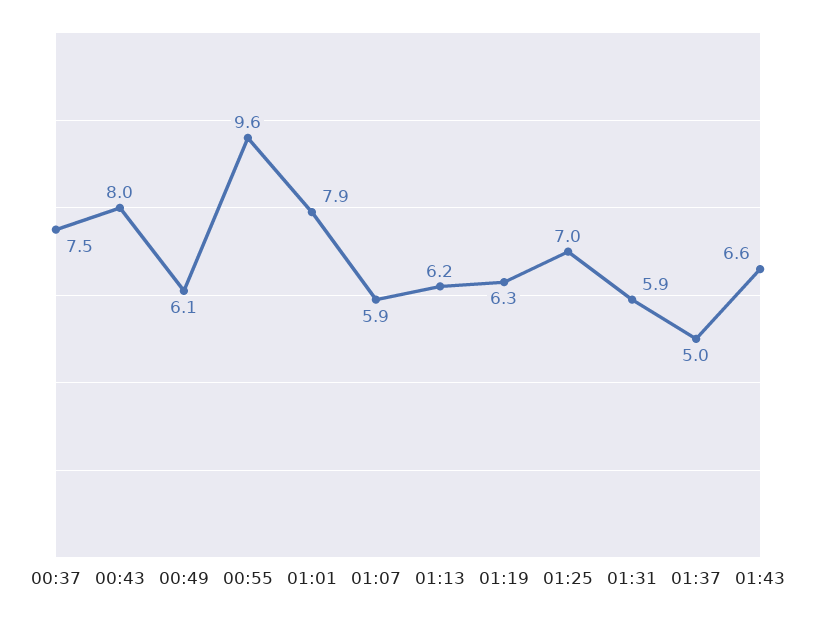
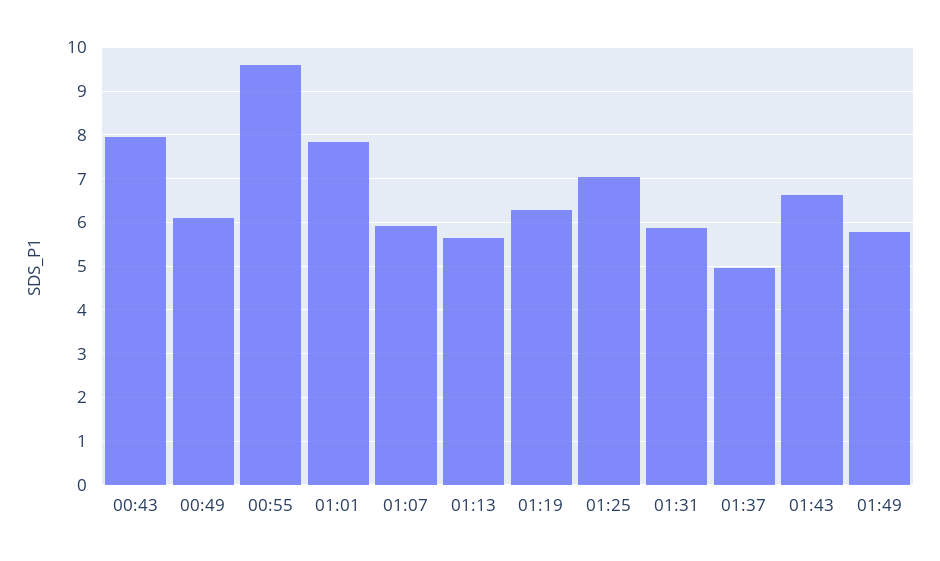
00:37: 7.5 -> none
01:13: 6.2 -> 5.6
01:49: none -> 5.8

